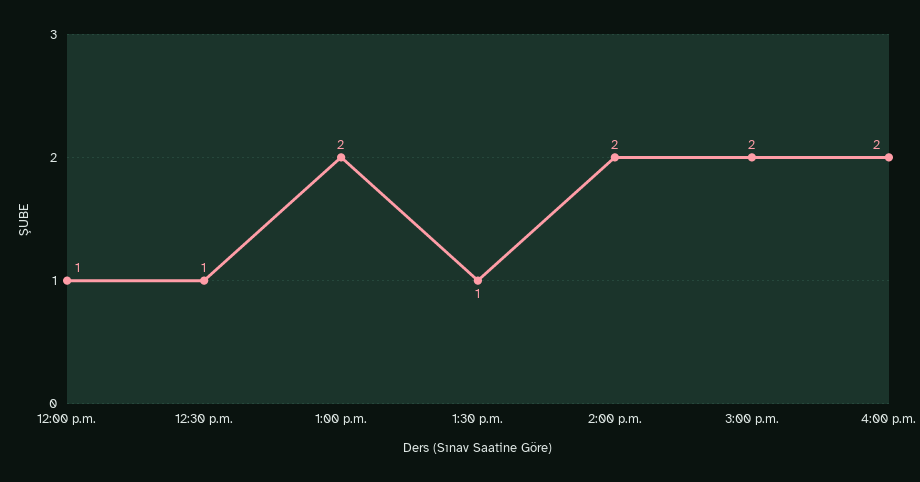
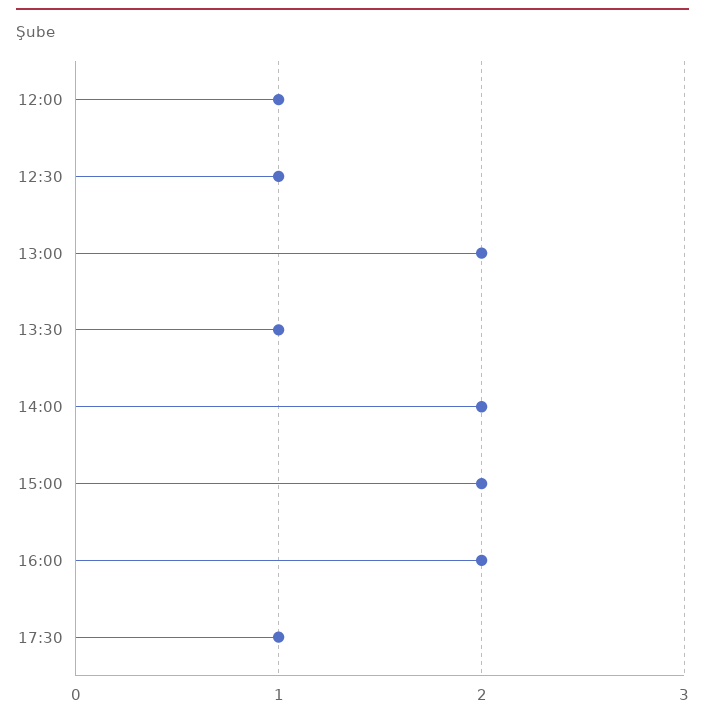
17:30: none -> 1

